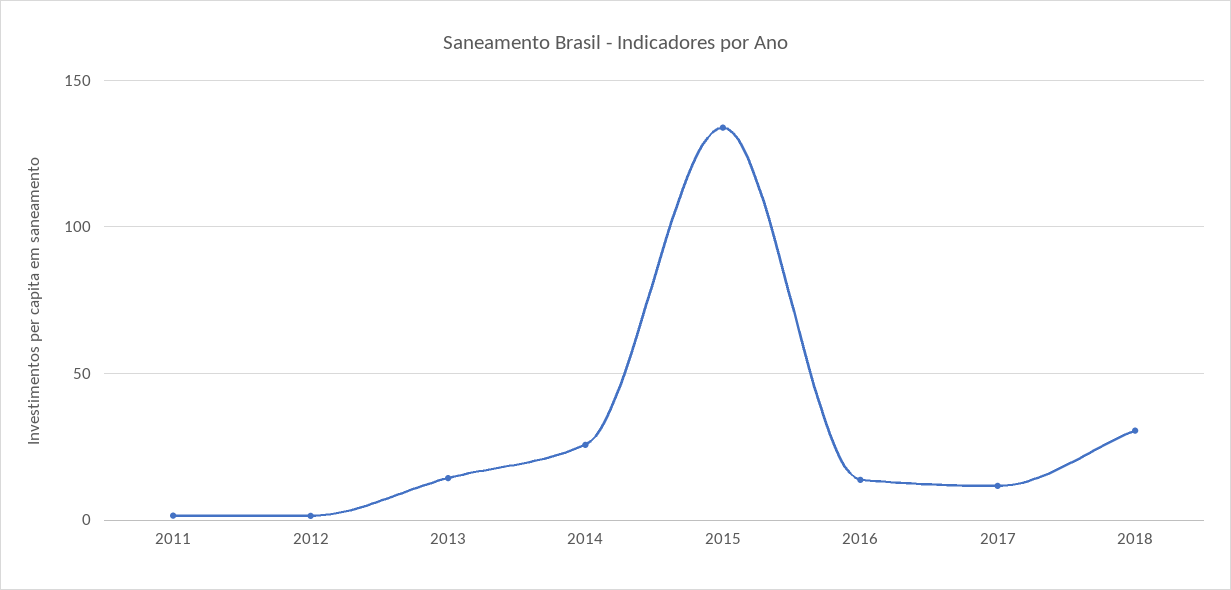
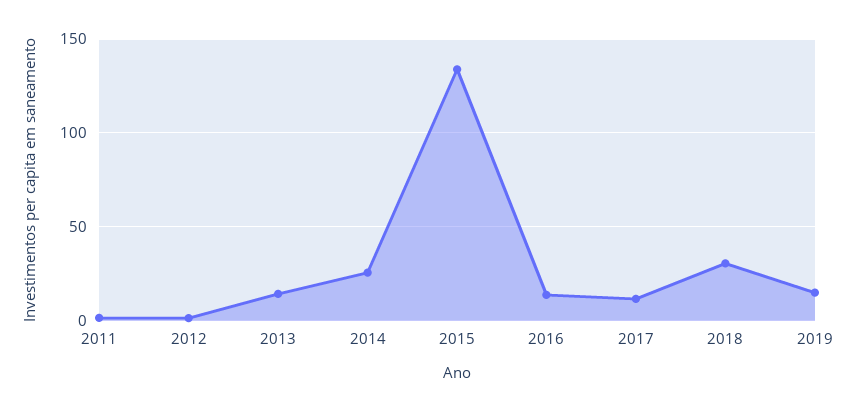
2019: none -> 15

